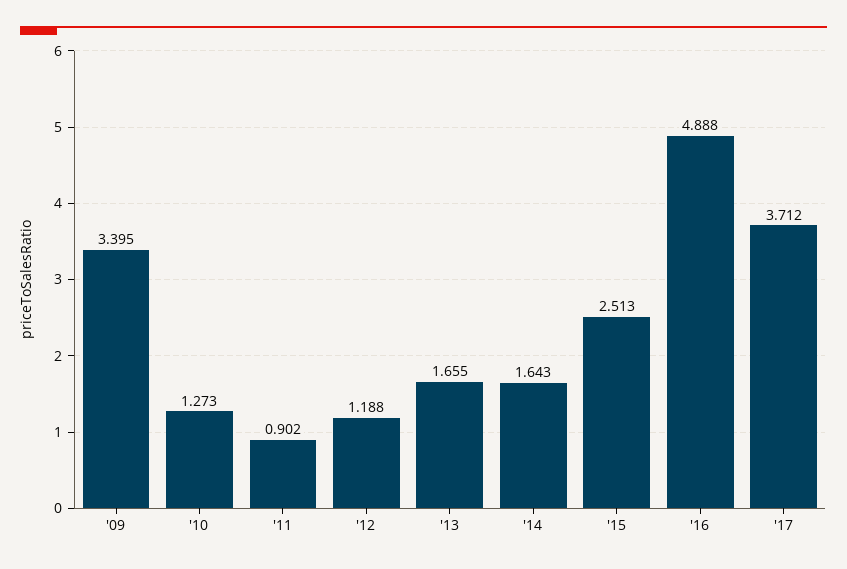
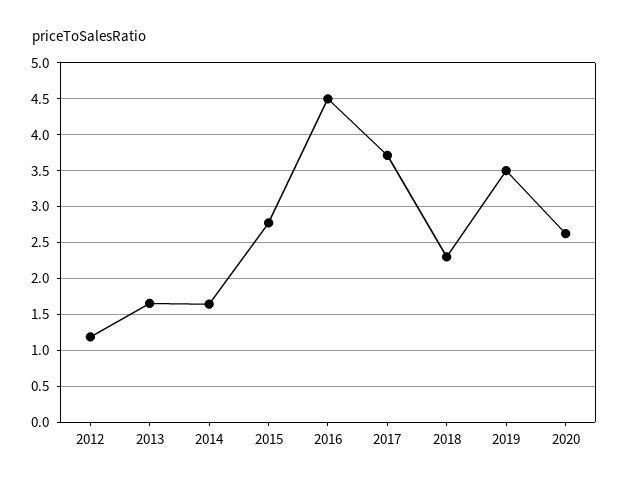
'09: 3.395 -> none
'10: 1.273 -> none
'11: 0.902 -> none
'15: 2.513 -> 2.8
'16: 4.888 -> 4.5
2018: none -> 2.3
2019: none -> 3.5
2020: none -> 2.6

